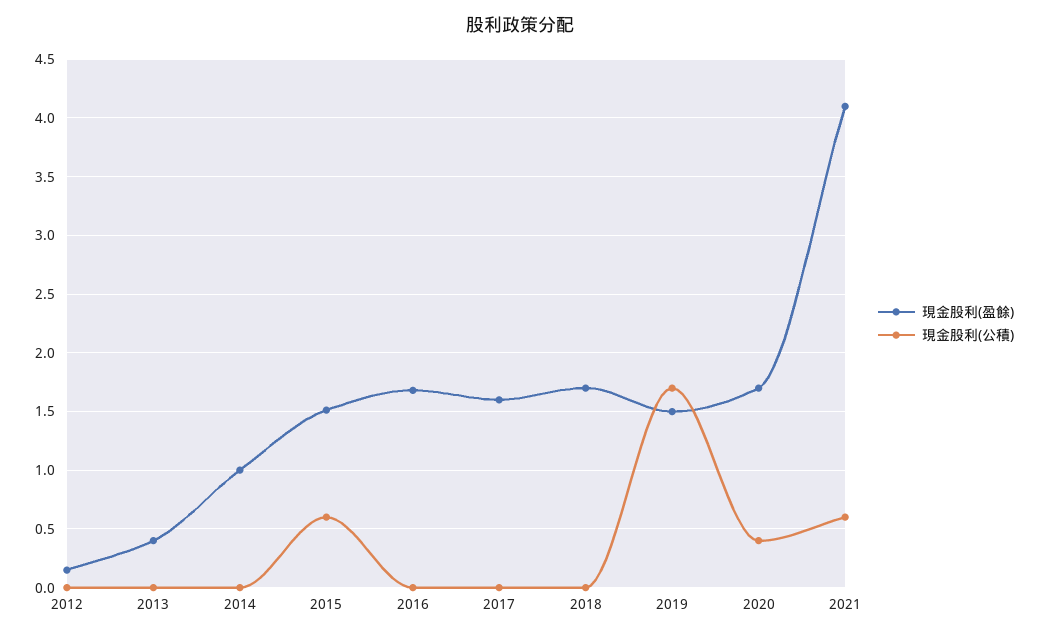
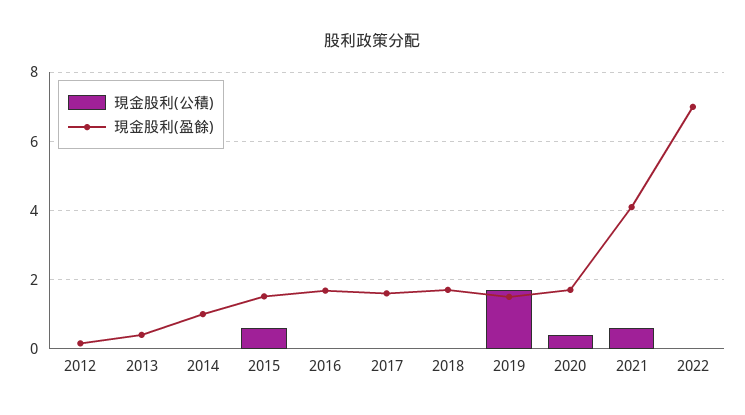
現金股利(公積), 2022: none -> 0
現金股利(盈餘), 2022: none -> 7

